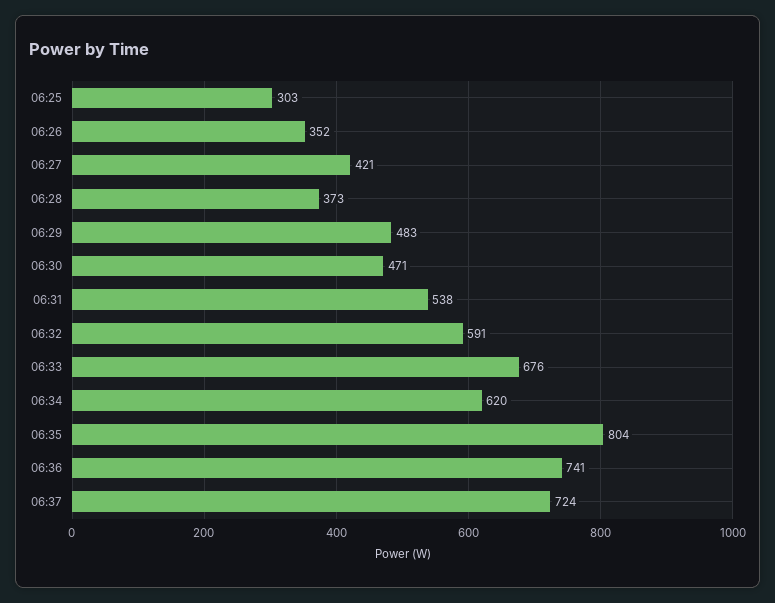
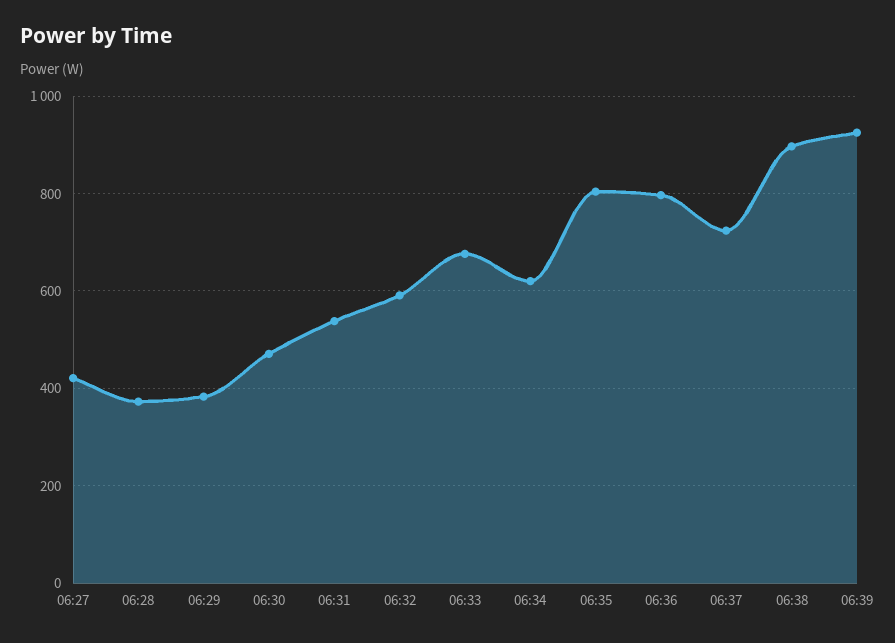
06:25: 303 -> none
06:26: 352 -> none
06:29: 483 -> 380
06:36: 741 -> 800
06:38: none -> 900
06:39: none -> 920

